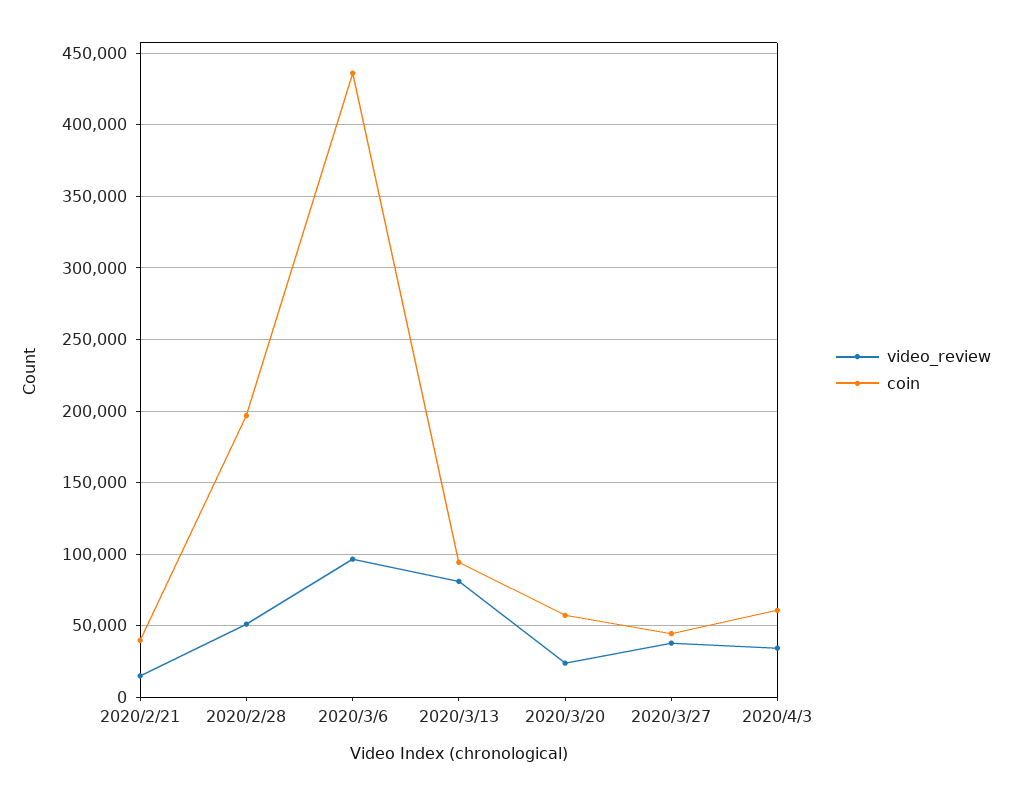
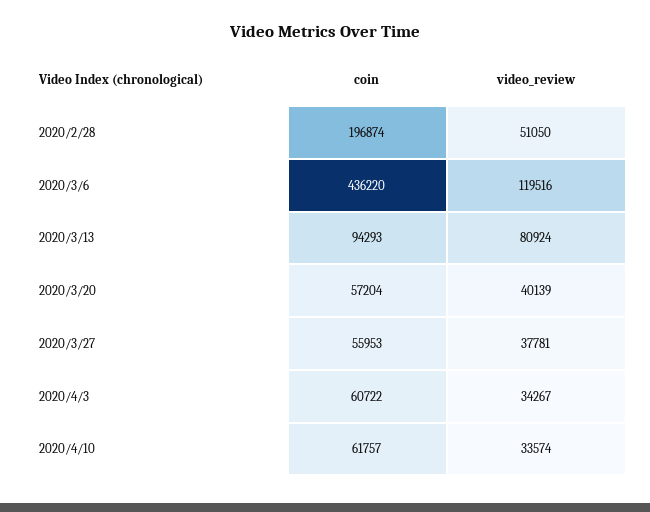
video_review, 2020/2/21: 15000 -> none
coin, 2020/2/21: 40000 -> none
video_review, 2020/3/6: 95000 -> 119516
video_review, 2020/3/20: 25000 -> 40139
coin, 2020/3/27: 45000 -> 55953
coin, 2020/4/10: none -> 61757
video_review, 2020/4/10: none -> 33574

